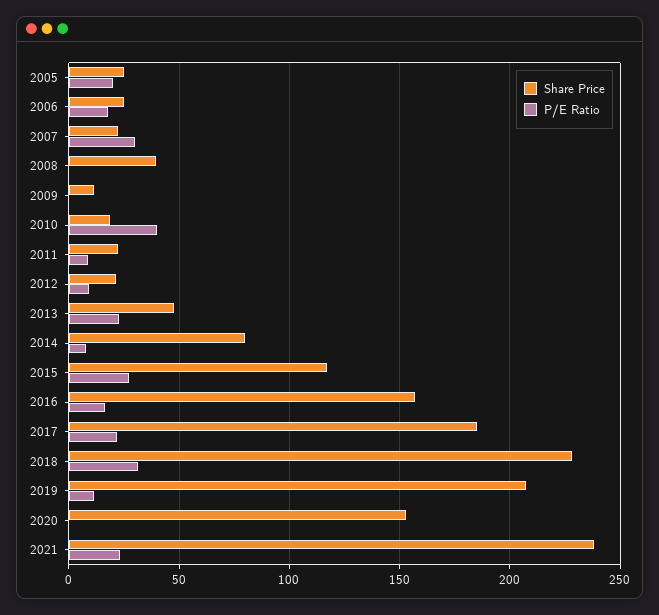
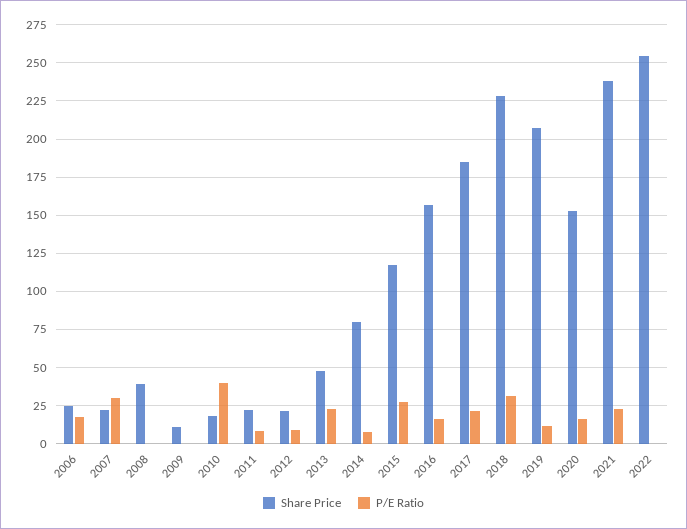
Share Price, 2005: 25 -> none
P/E Ratio, 2005: 20 -> none
P/E Ratio, 2020: 0 -> 15
Share Price, 2022: none -> 255
P/E Ratio, 2022: none -> 0

